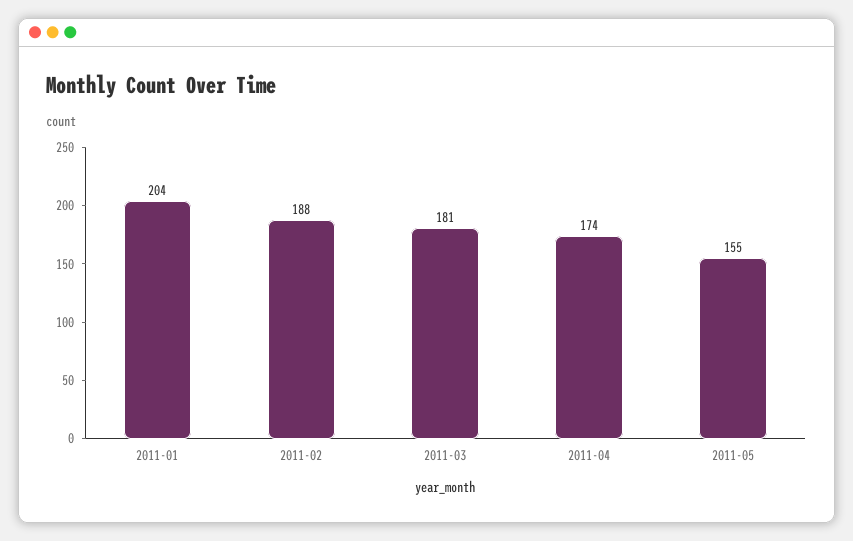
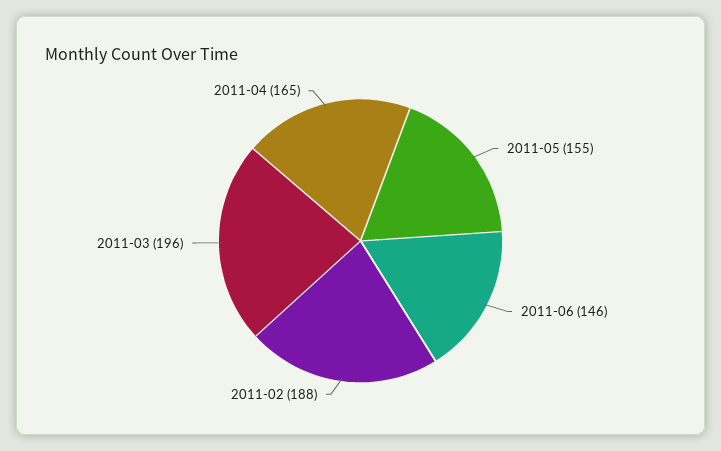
2011-01: 204 -> none
2011-03: 181 -> 196
2011-04: 174 -> 165
2011-06: none -> 146

